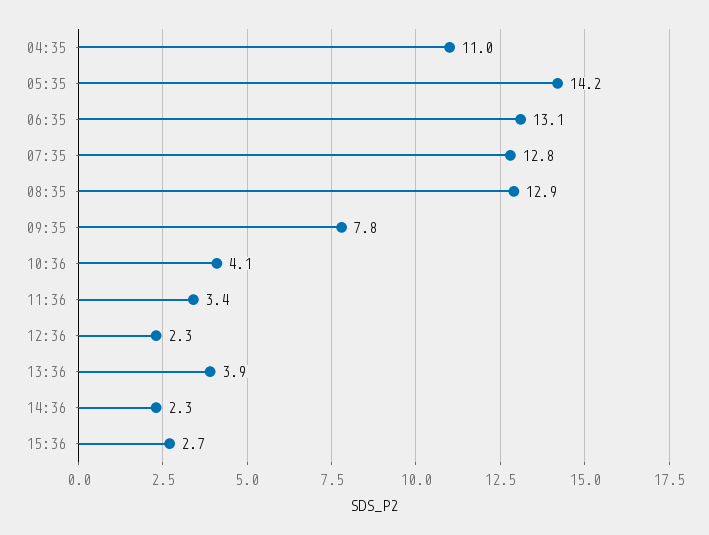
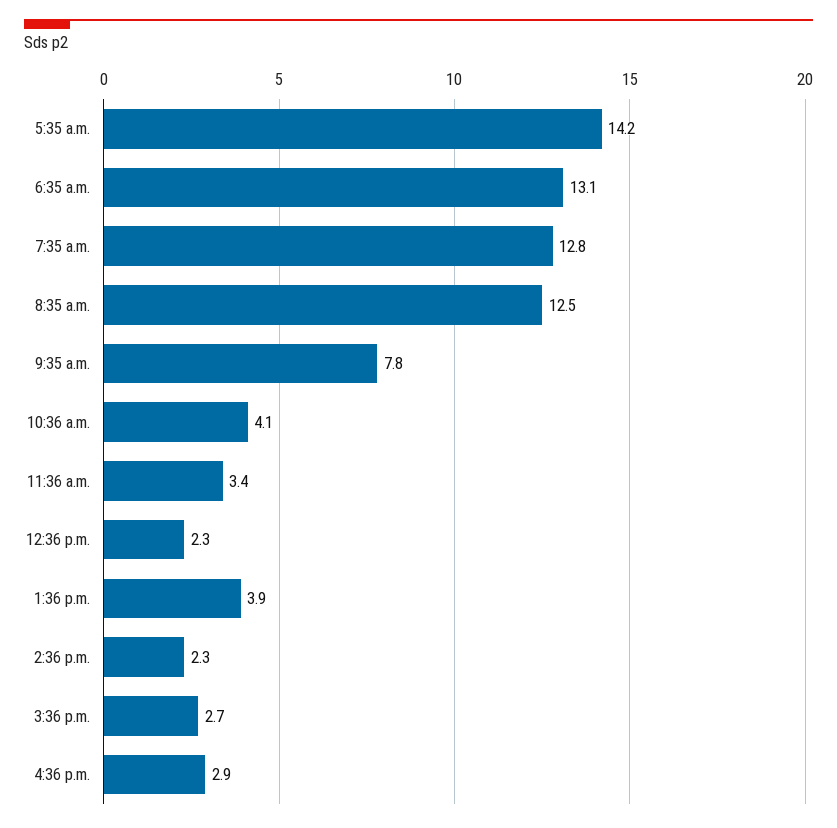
04:35: 11 -> none
08:35: 12.9 -> 12.5
4:36 p.m.: none -> 2.9

